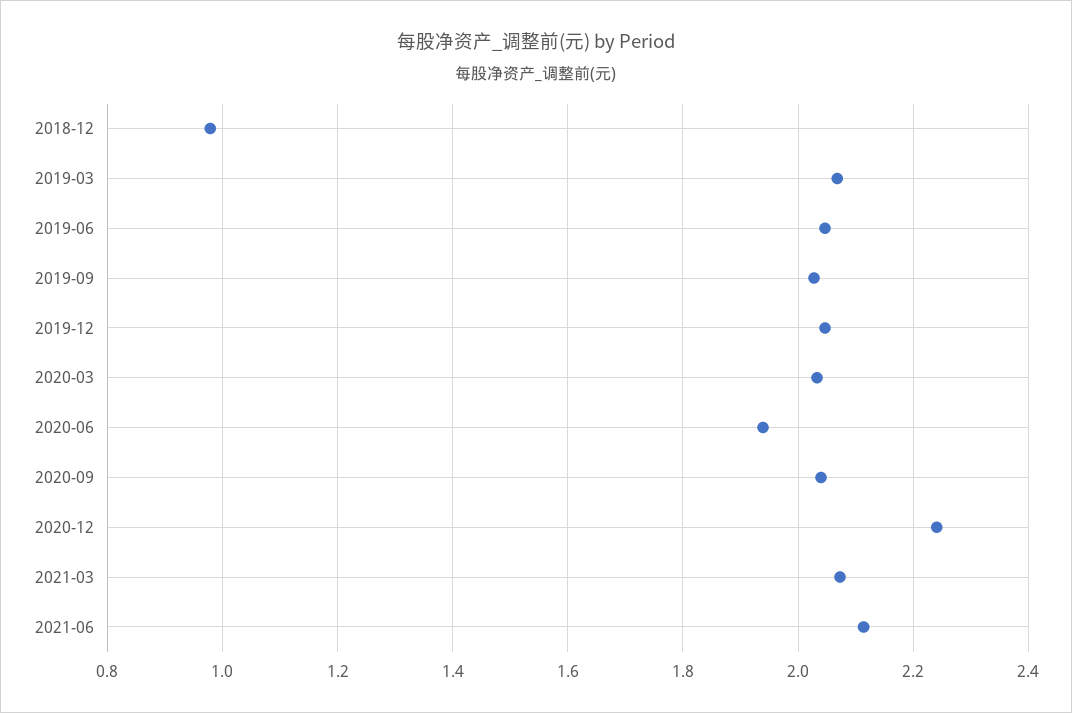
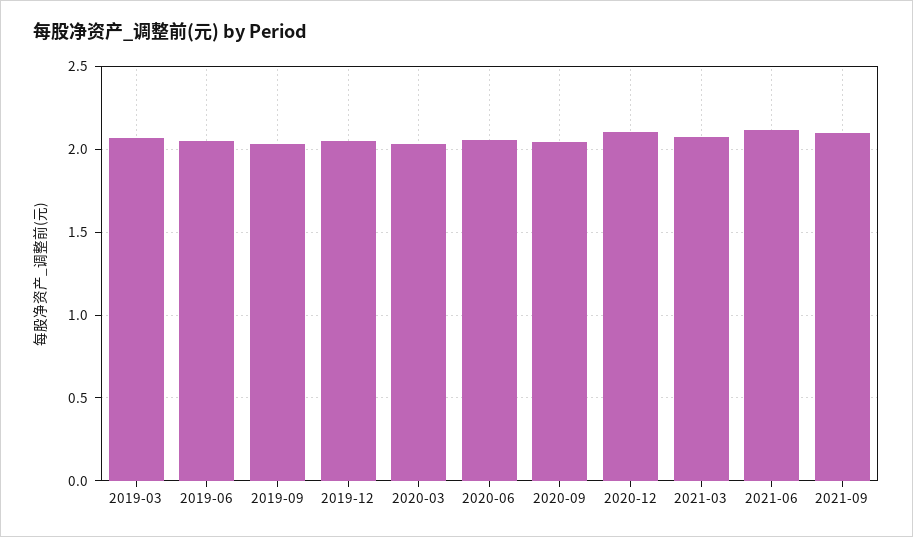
2018-12: 0.98 -> none
2020-06: 1.94 -> 2.05
2020-12: 2.24 -> 2.1
2021-09: none -> 2.1

